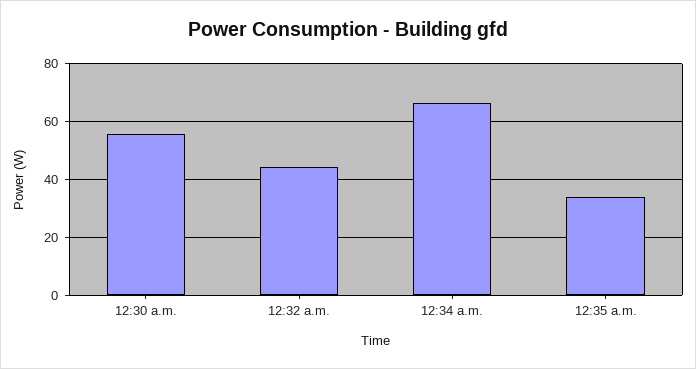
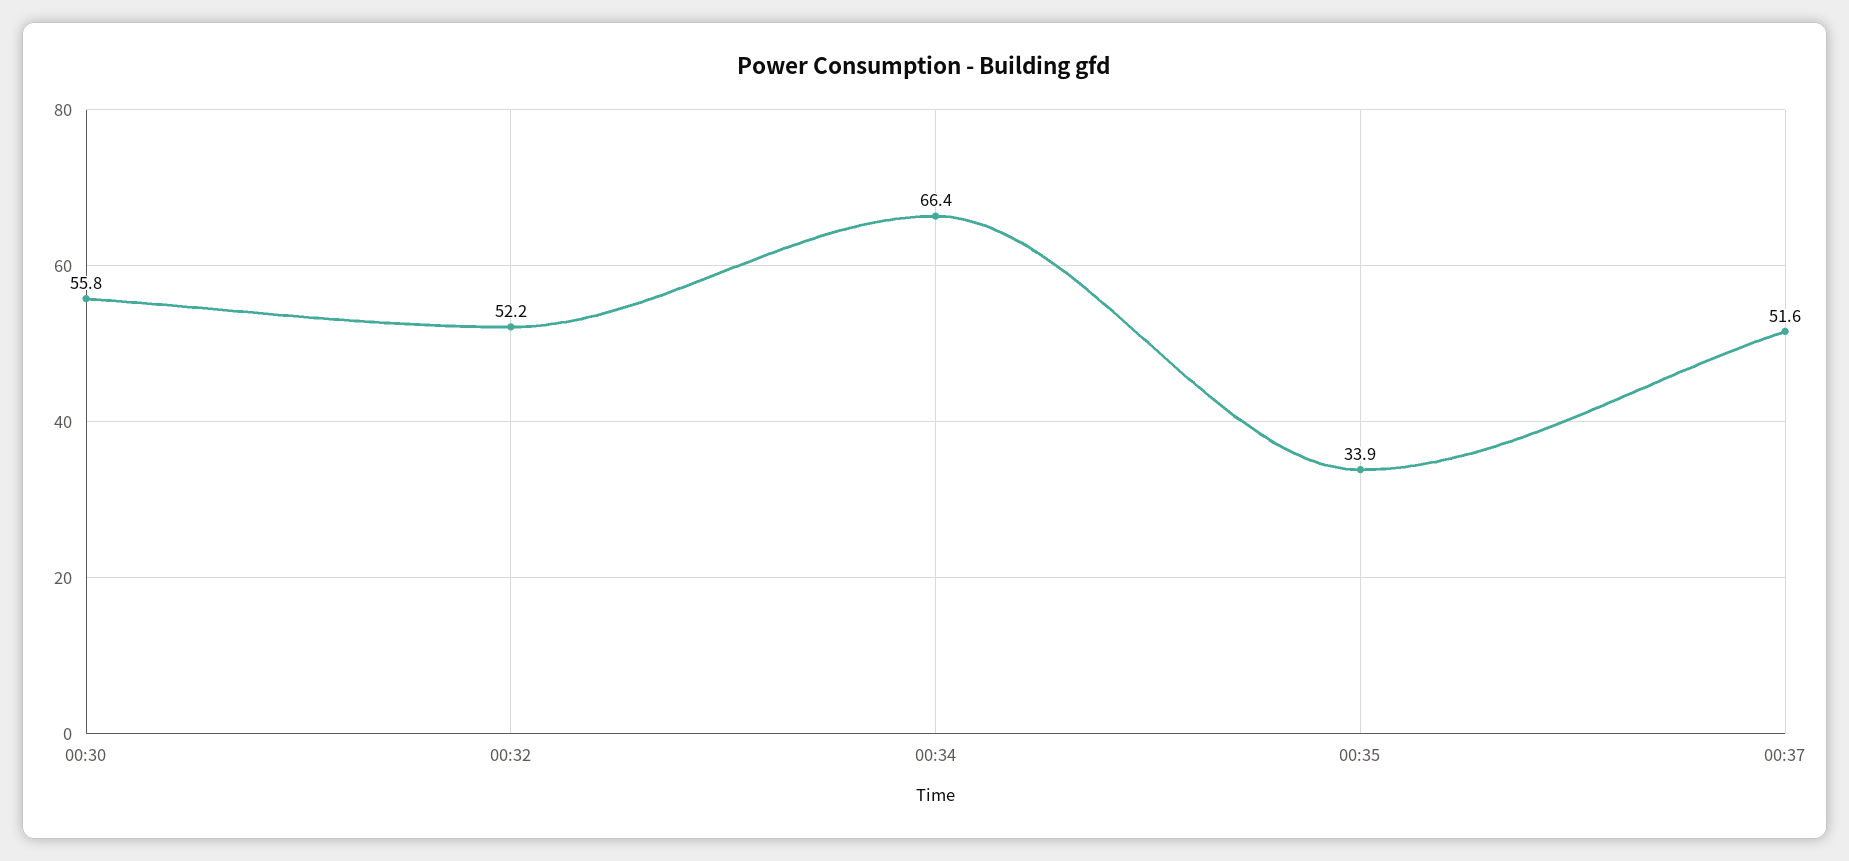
12:32 a.m.: 45 -> 52.2
00:37: none -> 51.6

